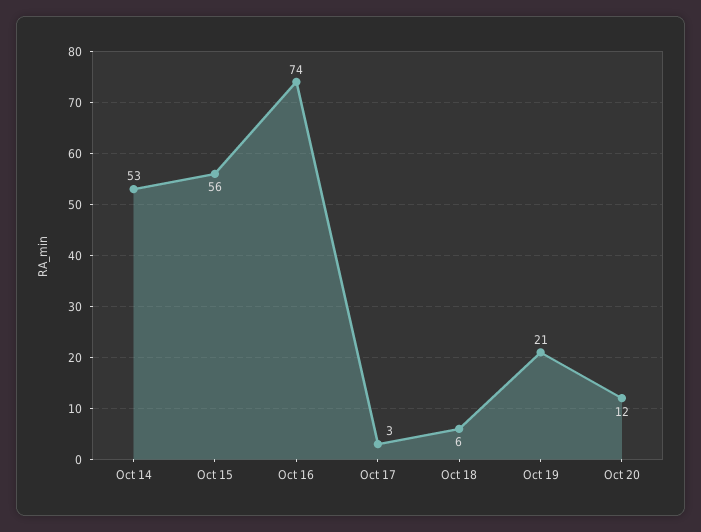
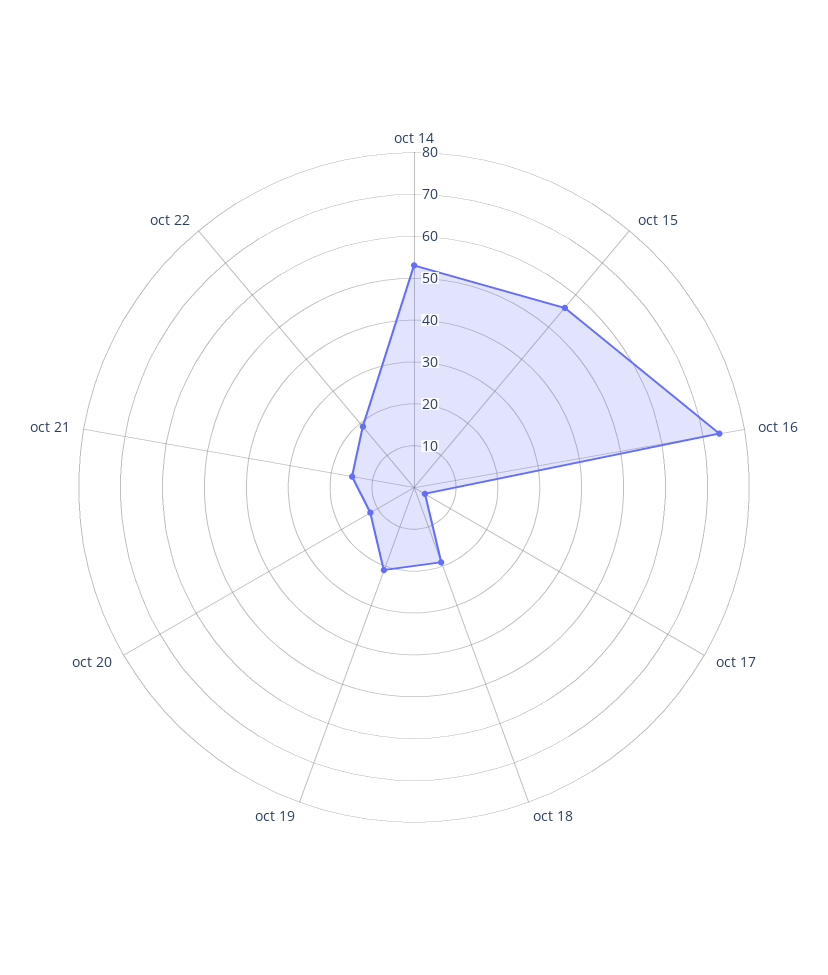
Oct 18: 6 -> 20
oct 21: none -> 15
oct 22: none -> 20

